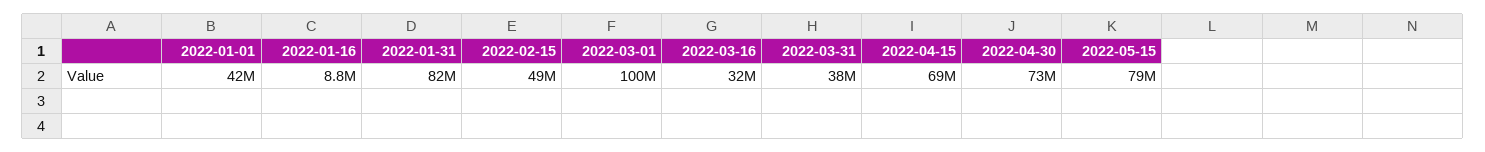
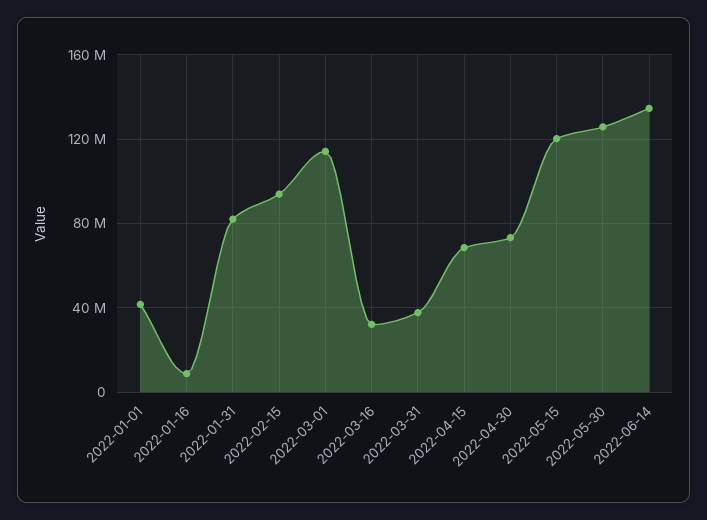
2022-02-15: 49000000 -> 95000000
2022-03-01: 100000000 -> 115000000
2022-05-15: 79000000 -> 120000000
2022-05-30: none -> 125000000
2022-06-14: none -> 135000000

